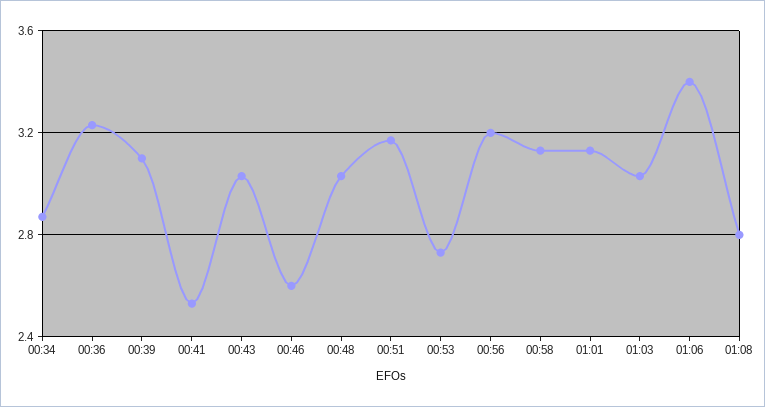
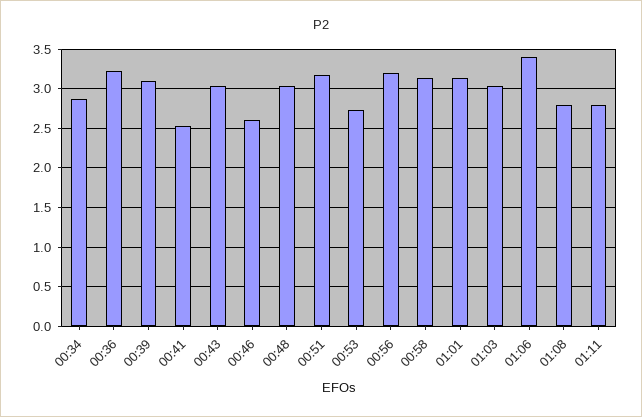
01:11: none -> 2.8

